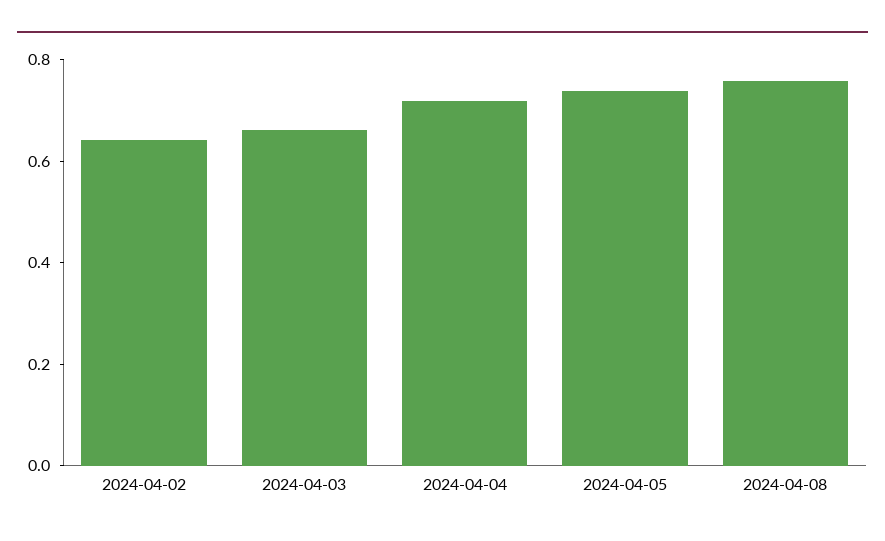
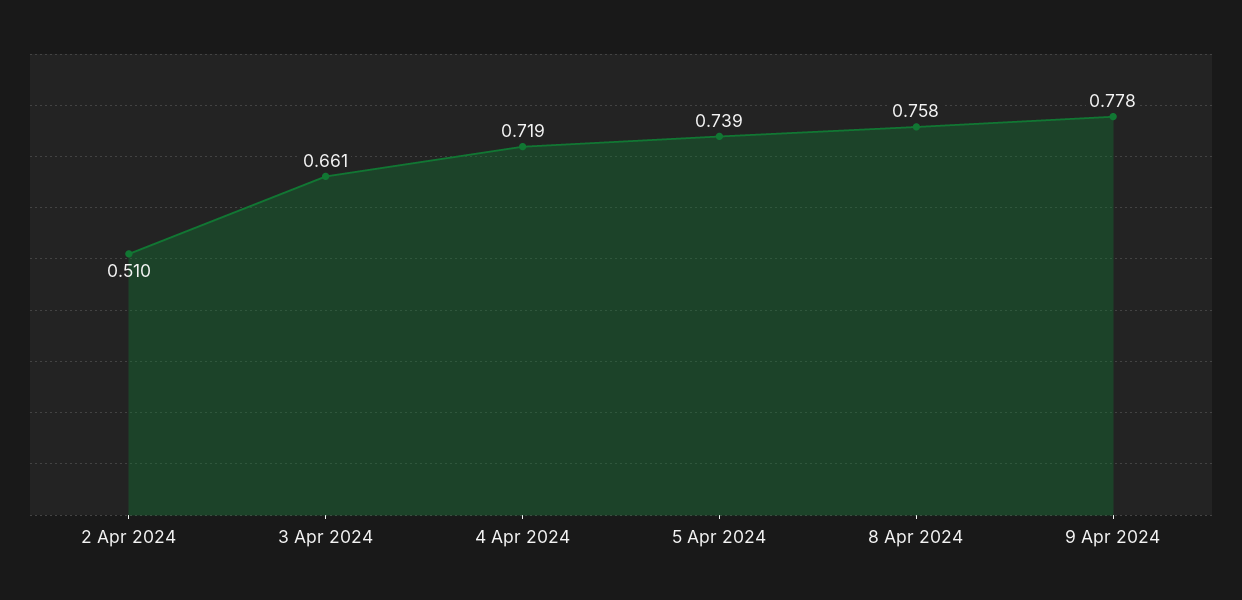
2024-04-02: 0.65 -> 0.51
9 Apr 2024: none -> 0.778

